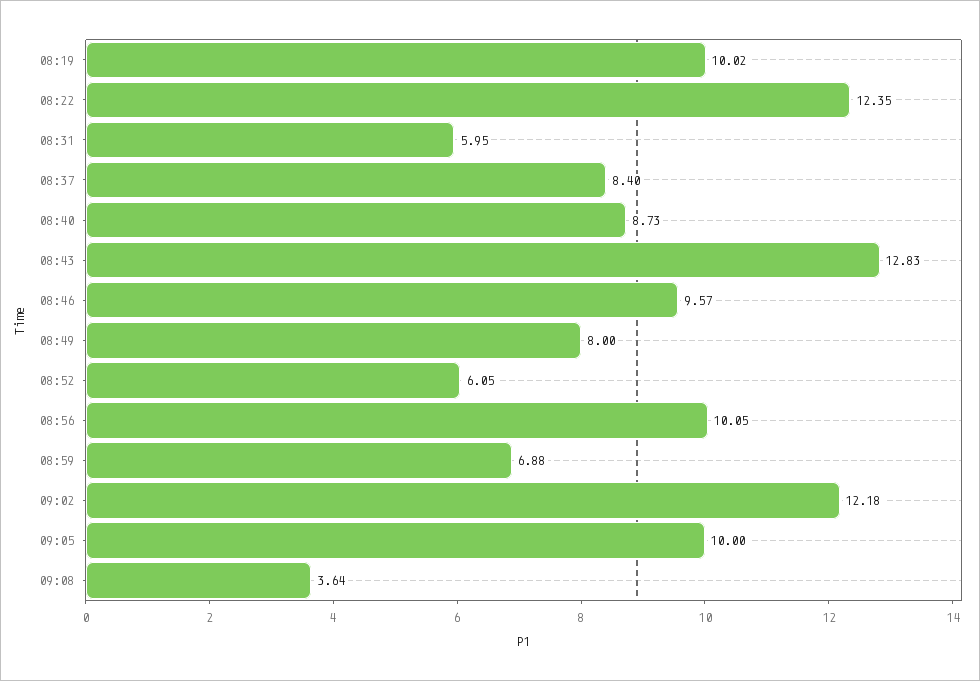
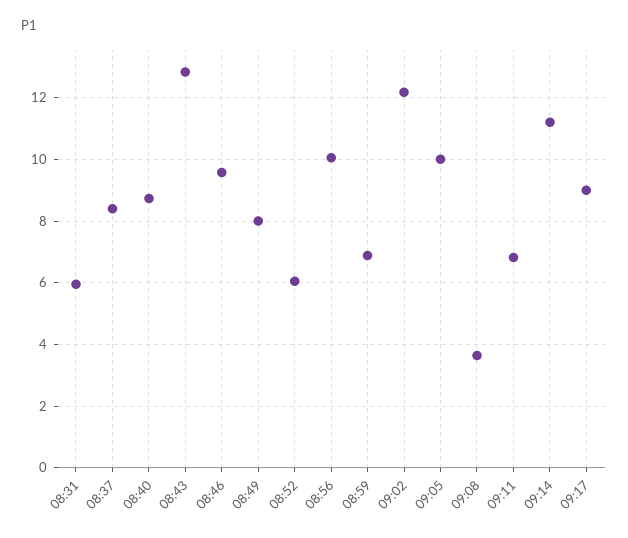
08:19: 10.02 -> none
08:22: 12.35 -> none
09:11: none -> 6.8
09:14: none -> 11.2
09:17: none -> 9

